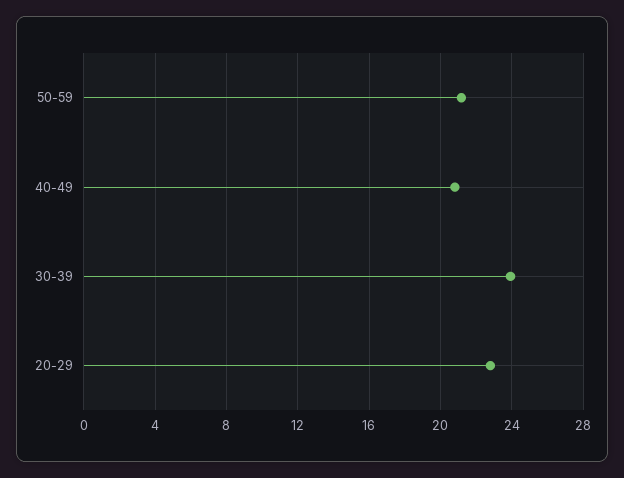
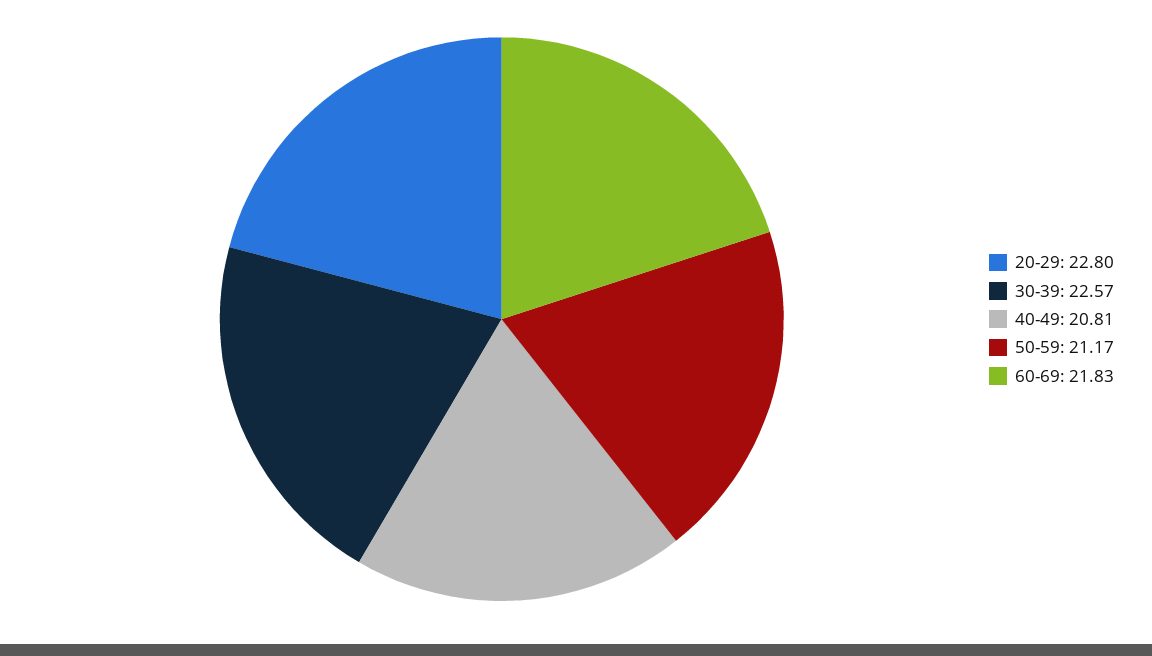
30-39: 24 -> 22.57
60-69: none -> 21.83

